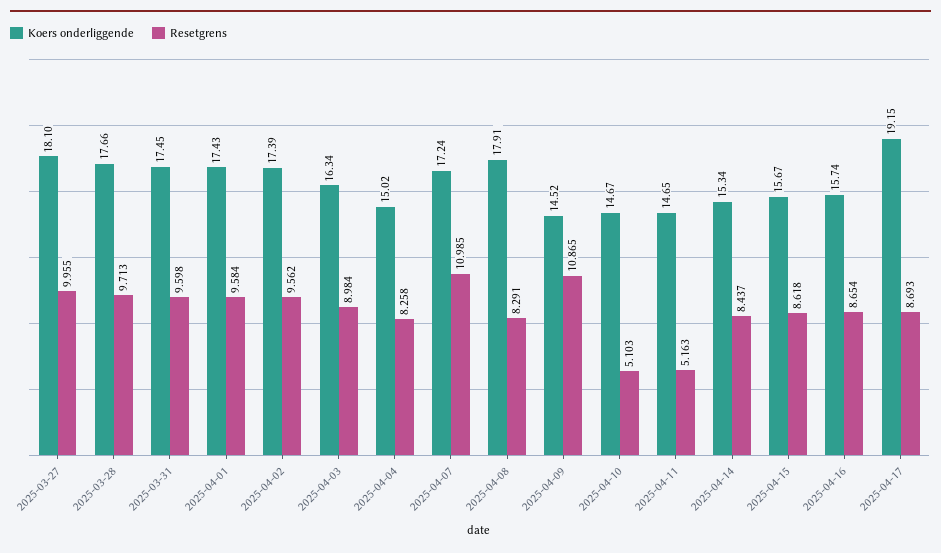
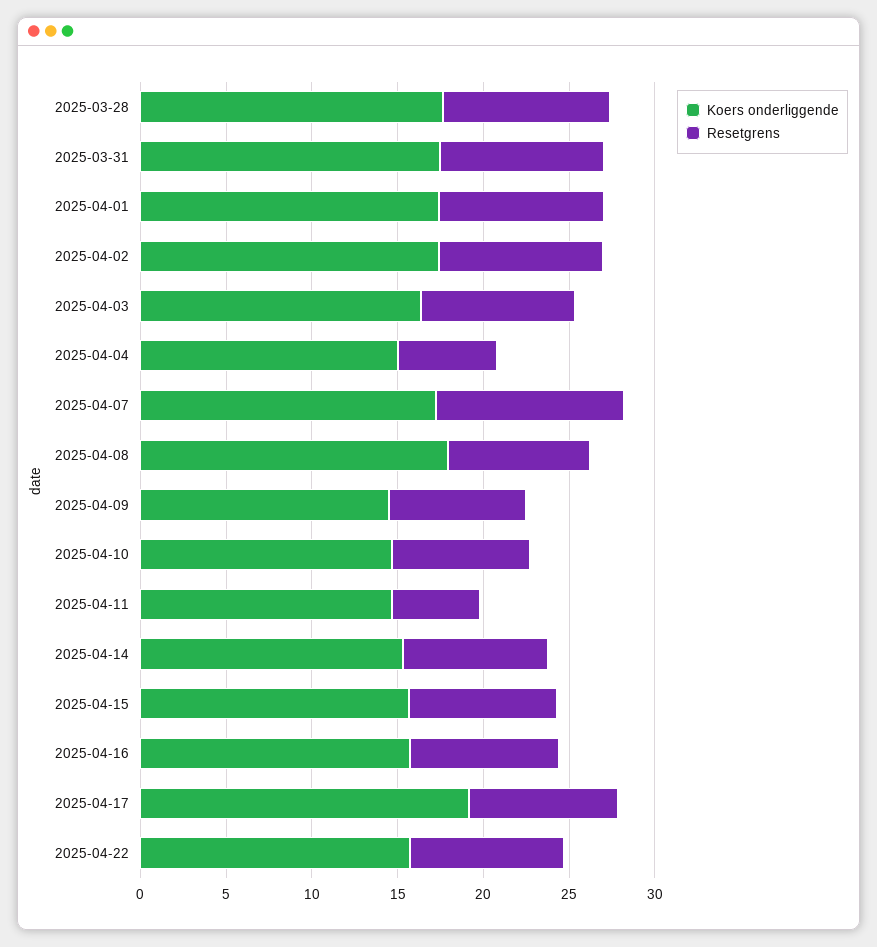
Koers onderliggende, 2025-03-27: 18.1 -> none
Resetgrens, 2025-03-27: 9.955 -> none
Resetgrens, 2025-04-04: 8.258 -> 6
Resetgrens, 2025-04-09: 10.865 -> 8
Resetgrens, 2025-04-10: 5.103 -> 8
Koers onderliggende, 2025-04-22: none -> 16
Resetgrens, 2025-04-22: none -> 9

